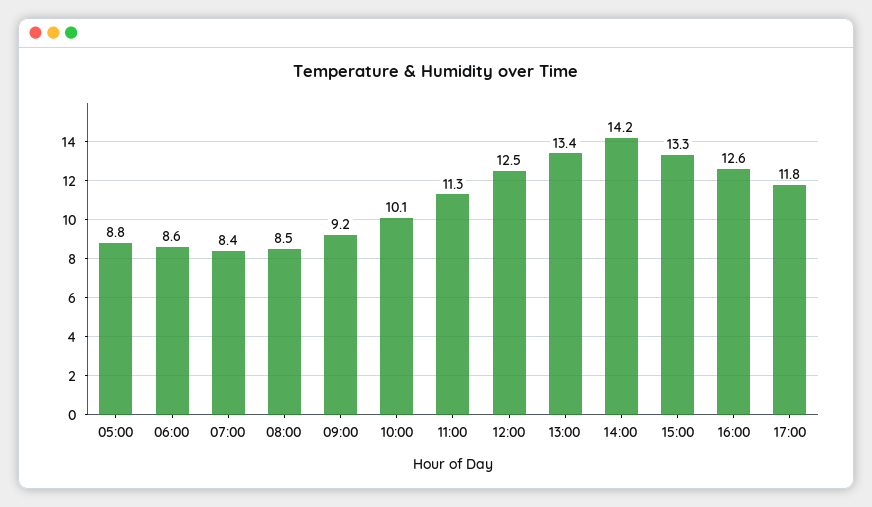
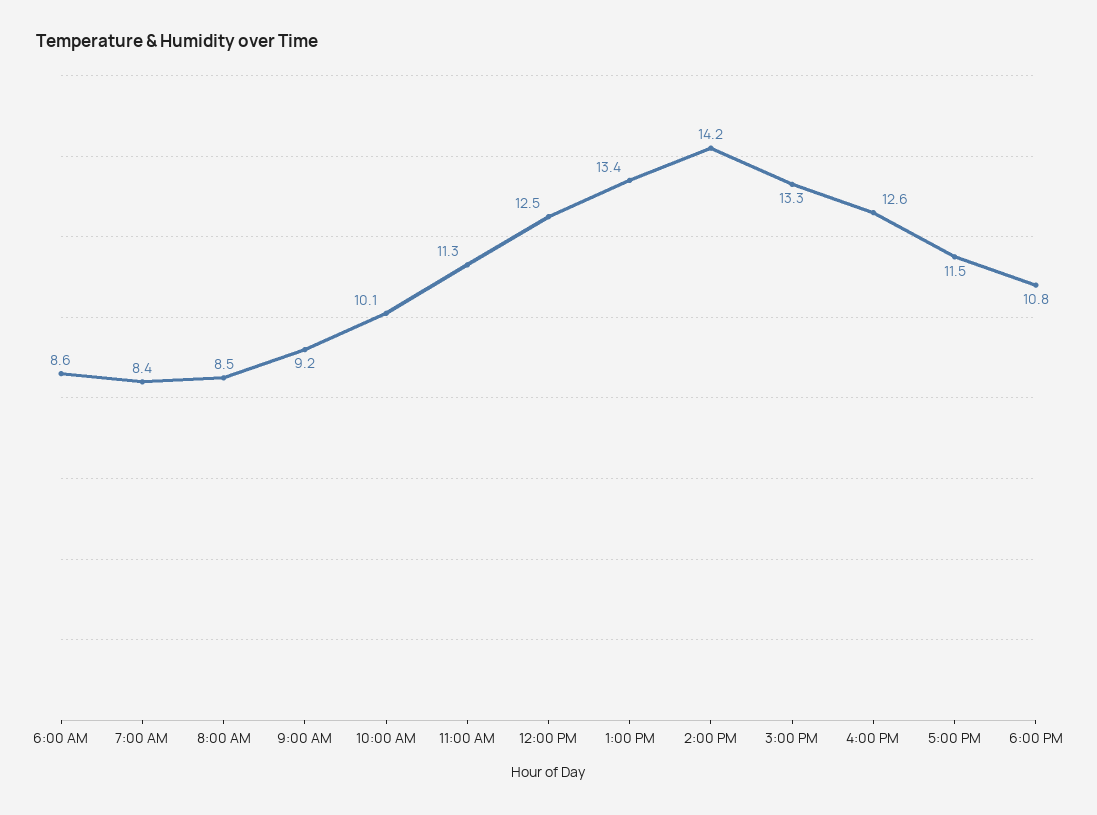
05:00: 8.8 -> none
17:00: 11.8 -> 11.5
6:00 PM: none -> 10.8

